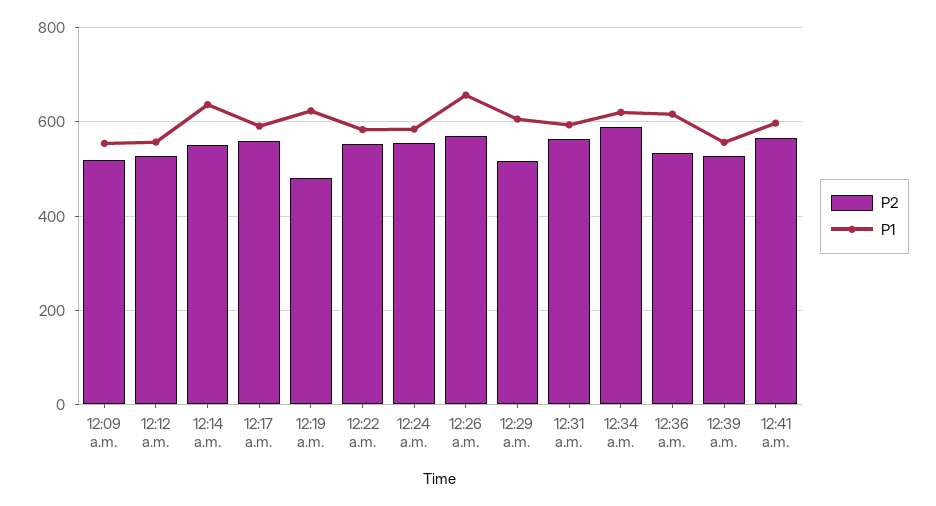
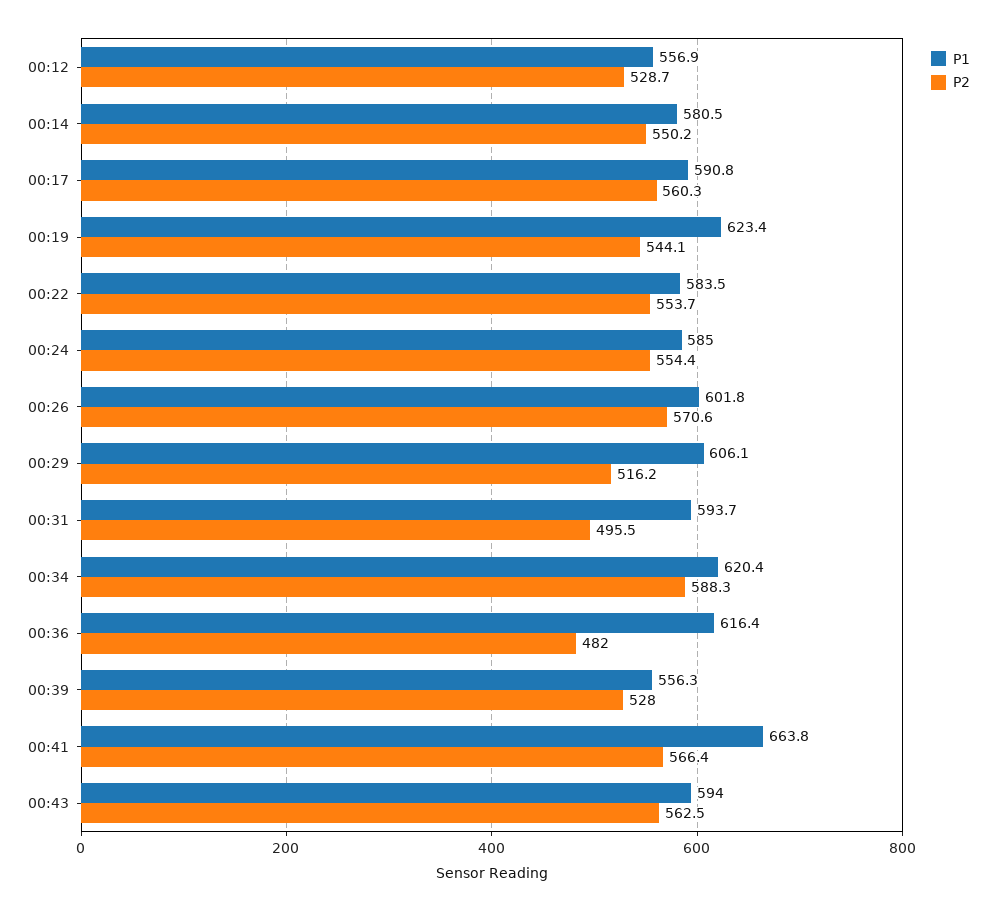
P2, 12:09 a.m.: 520 -> none
P1, 12:09 a.m.: 560 -> none
P1, 12:14 a.m.: 640 -> 580.5
P2, 12:19 a.m.: 480 -> 544.1
P1, 12:26 a.m.: 660 -> 601.8
P2, 12:31 a.m.: 560 -> 495.5
P2, 12:36 a.m.: 540 -> 482
P1, 12:41 a.m.: 600 -> 663.8
P1, 00:43: none -> 594
P2, 00:43: none -> 562.5

